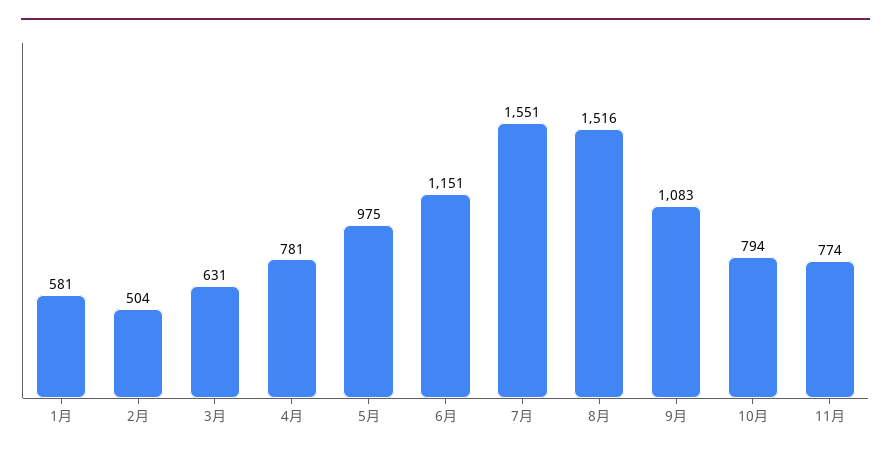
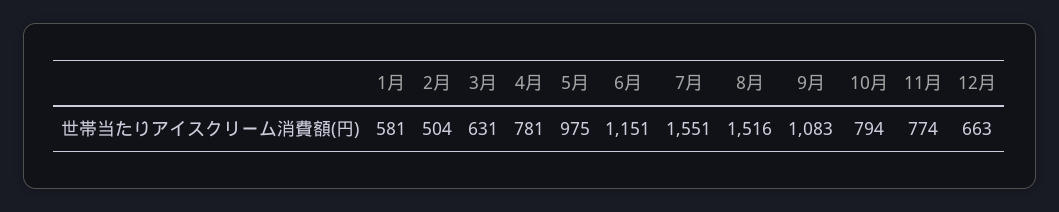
12月: none -> 663

